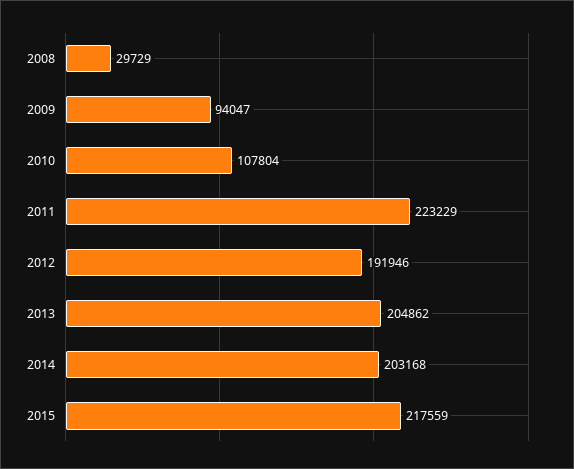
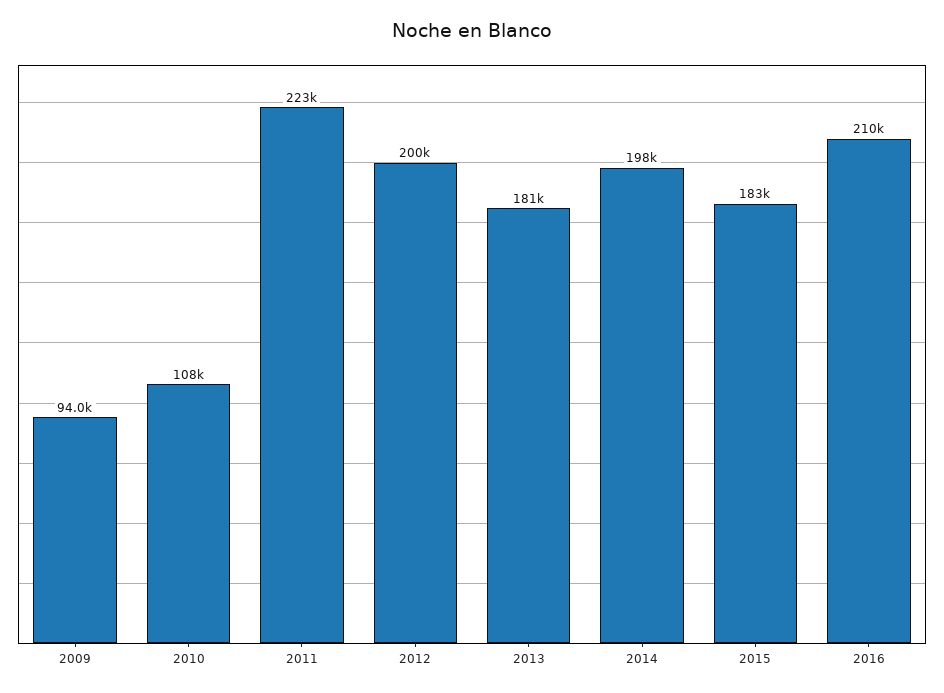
2008: 29729 -> none
2012: 191946 -> 200000
2013: 204862 -> 181000
2014: 203168 -> 198000
2015: 217559 -> 183000
2016: none -> 210000

